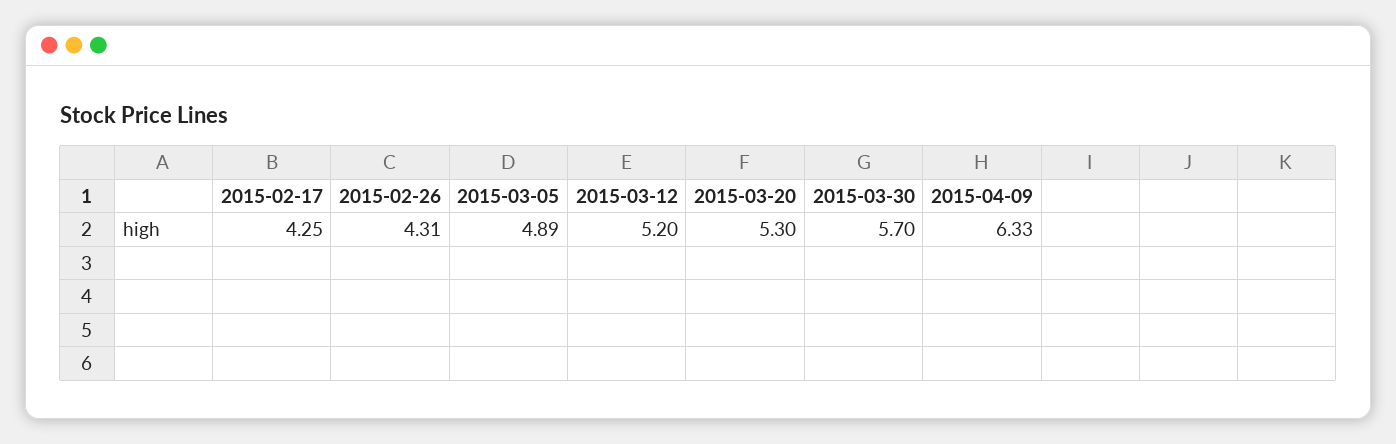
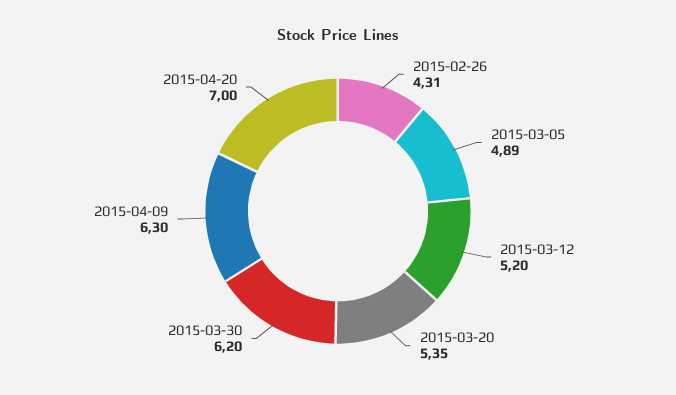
2015-02-17: 4.25 -> none
2015-03-20: 5.3 -> 5.35
2015-03-30: 5.7 -> 6.2
2015-04-09: 6.33 -> 6.3
2015-04-20: none -> 7

